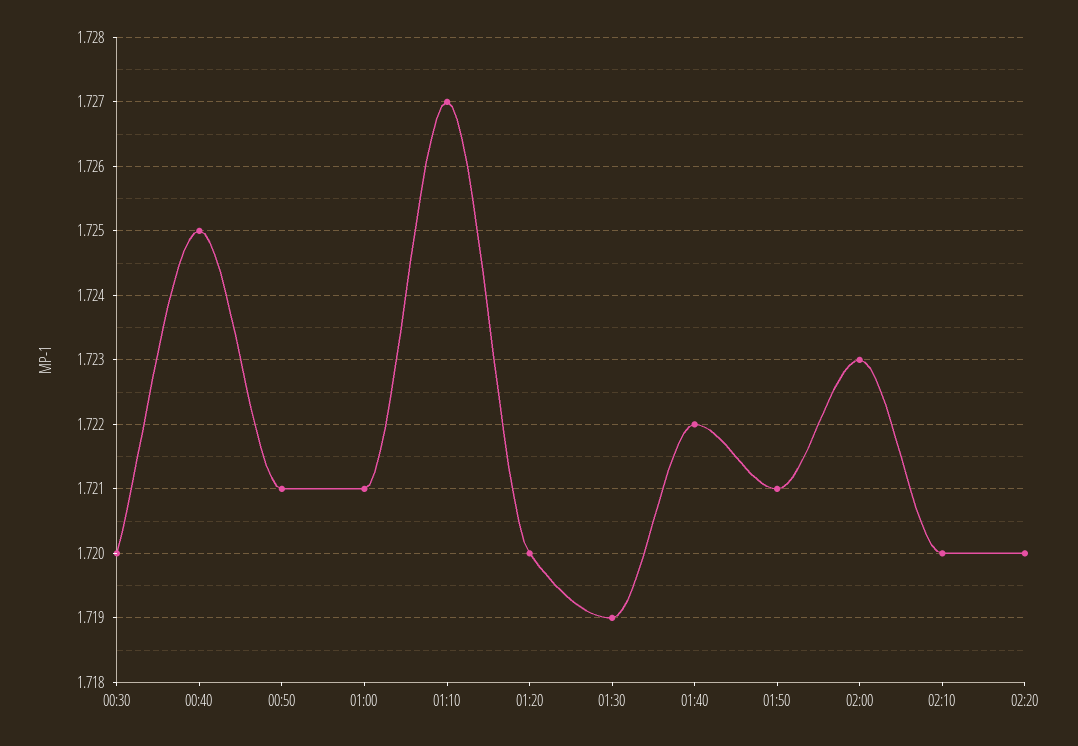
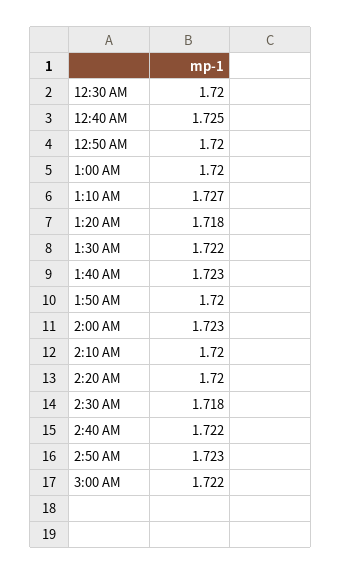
00:50: 1.721 -> 1.72
01:00: 1.721 -> 1.72
01:20: 1.72 -> 1.718
01:30: 1.719 -> 1.722
01:40: 1.722 -> 1.723
01:50: 1.721 -> 1.72
2:30 AM: none -> 1.718
2:40 AM: none -> 1.722
2:50 AM: none -> 1.723
3:00 AM: none -> 1.722

